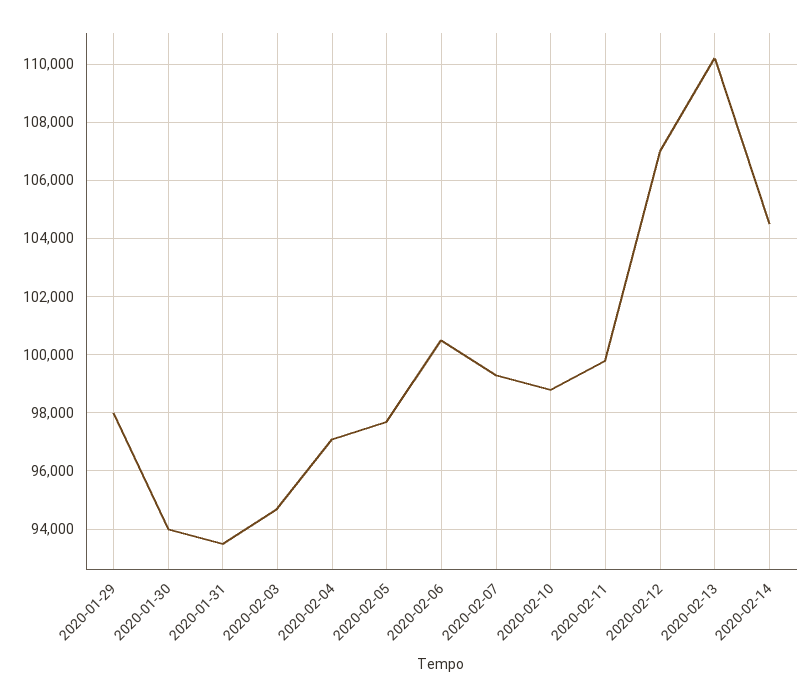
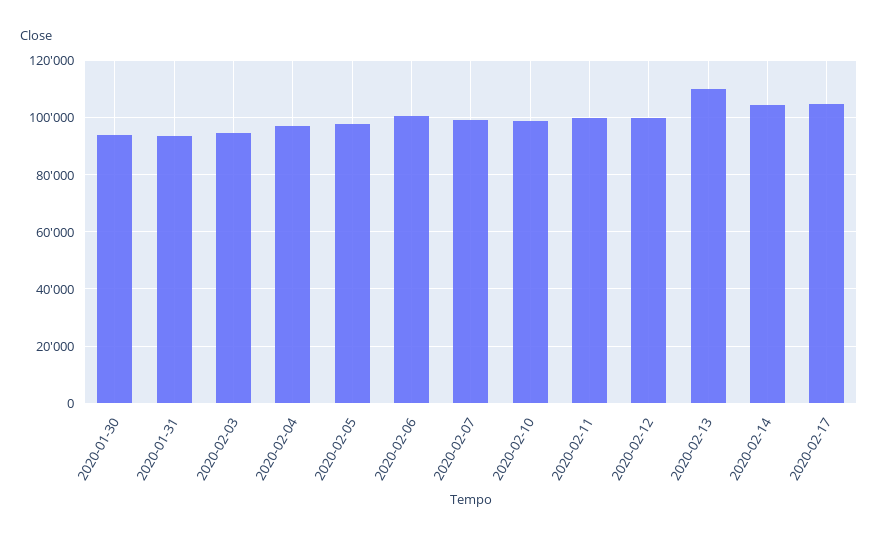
2020-01-29: 98000 -> none
2020-02-12: 107000 -> 100000
2020-02-17: none -> 105000

